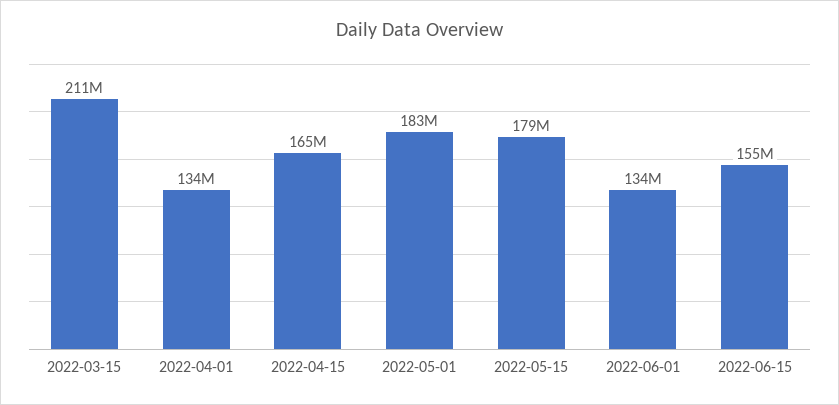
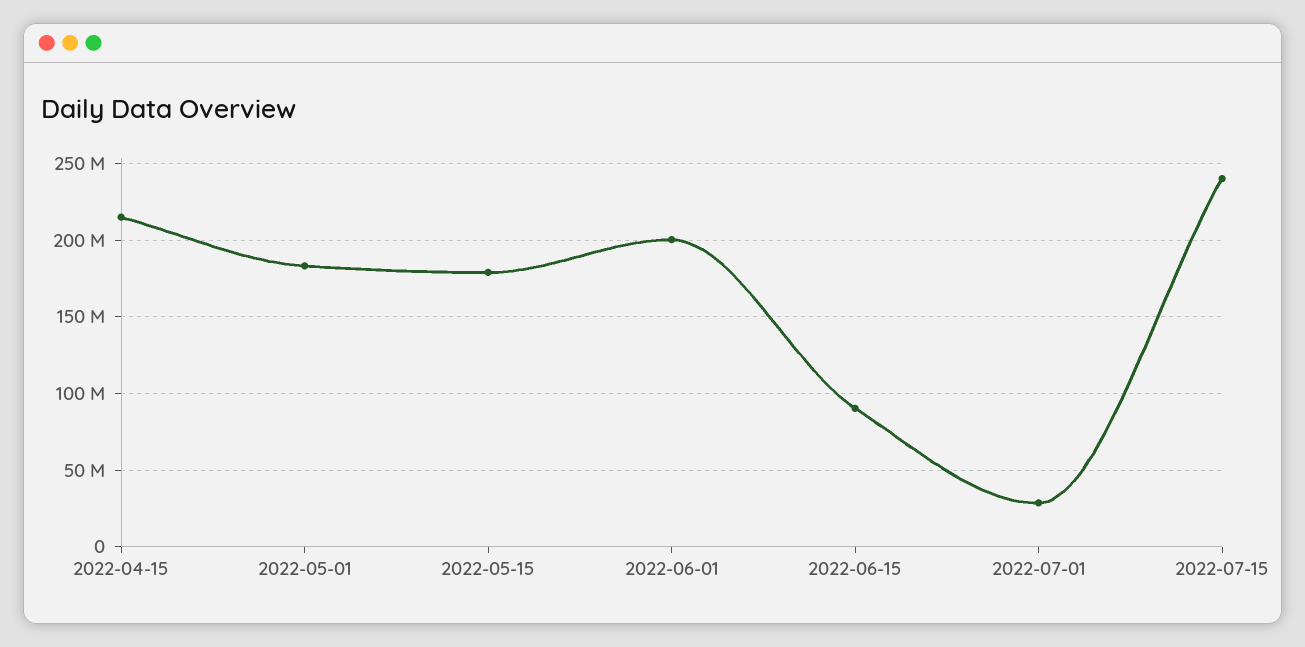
2022-03-15: 211000000 -> none
2022-04-01: 134000000 -> none
2022-04-15: 165000000 -> 215000000
2022-06-01: 134000000 -> 200000000
2022-06-15: 155000000 -> 90000000
2022-07-01: none -> 30000000
2022-07-15: none -> 240000000

